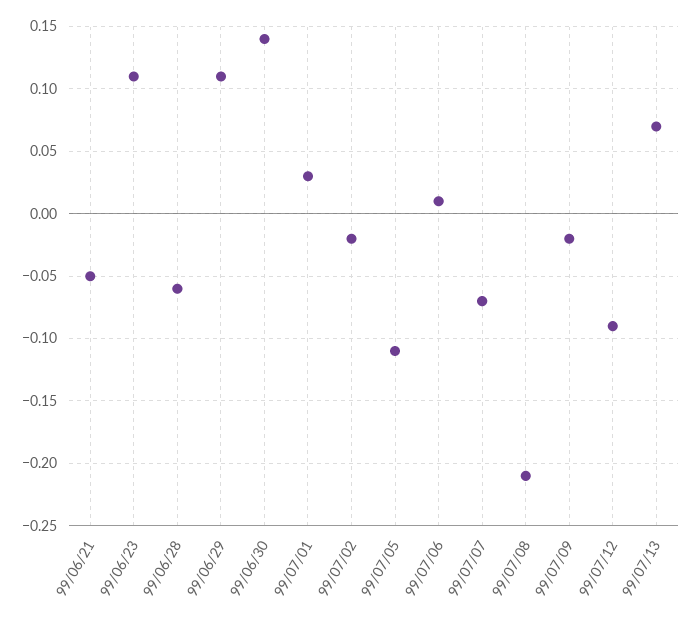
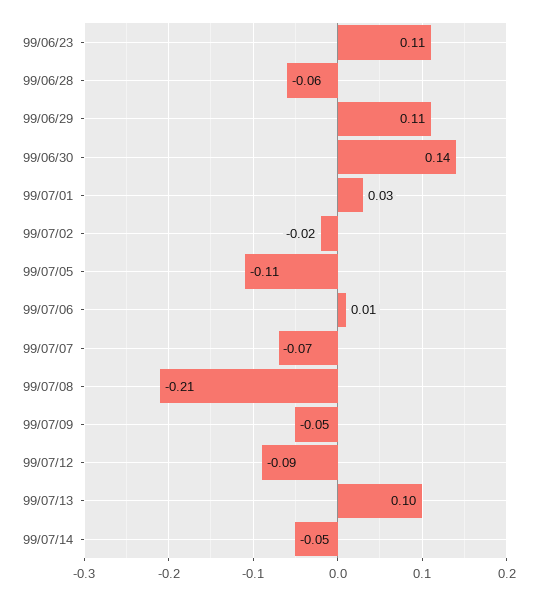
99/06/21: -0.05 -> none
99/07/09: -0.02 -> -0.05
99/07/13: 0.07 -> 0.1
99/07/14: none -> -0.05

